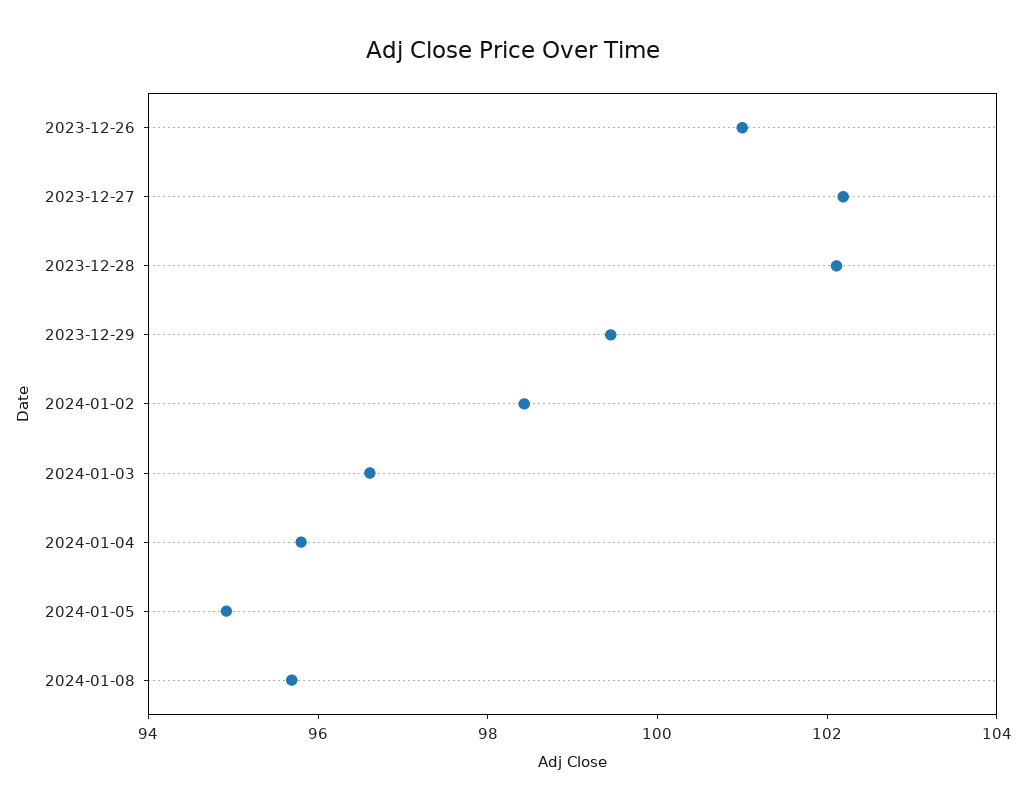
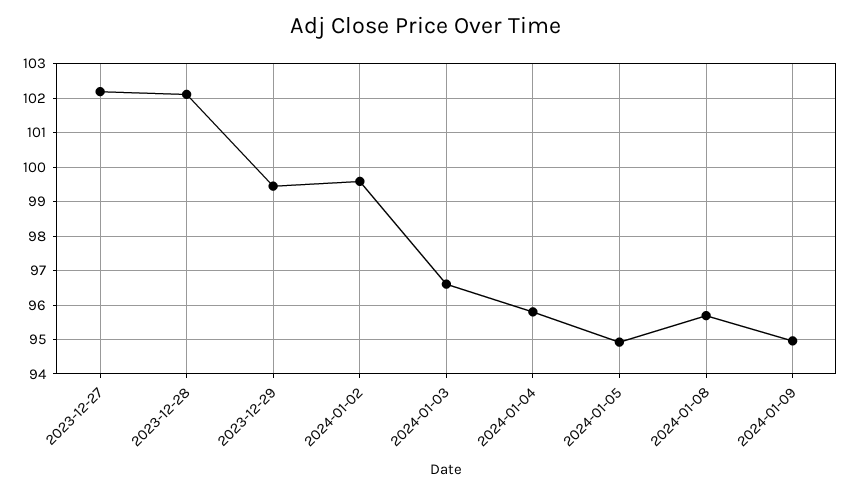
2023-12-26: 101 -> none
2024-01-02: 98.5 -> 99.6
2024-01-09: none -> 95

